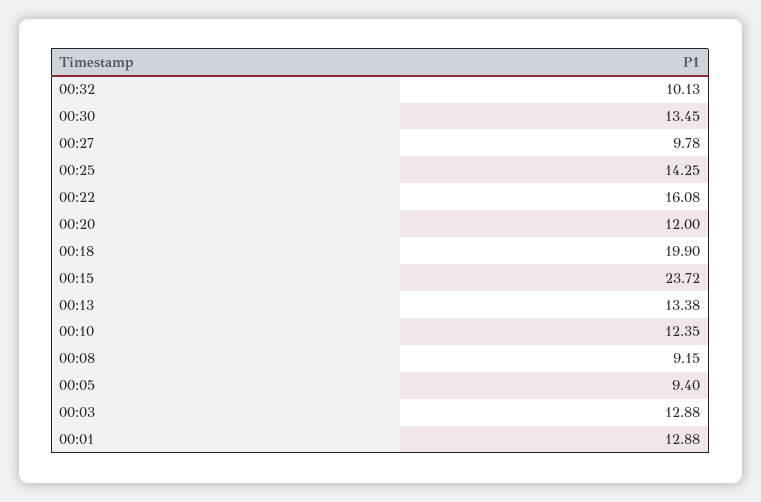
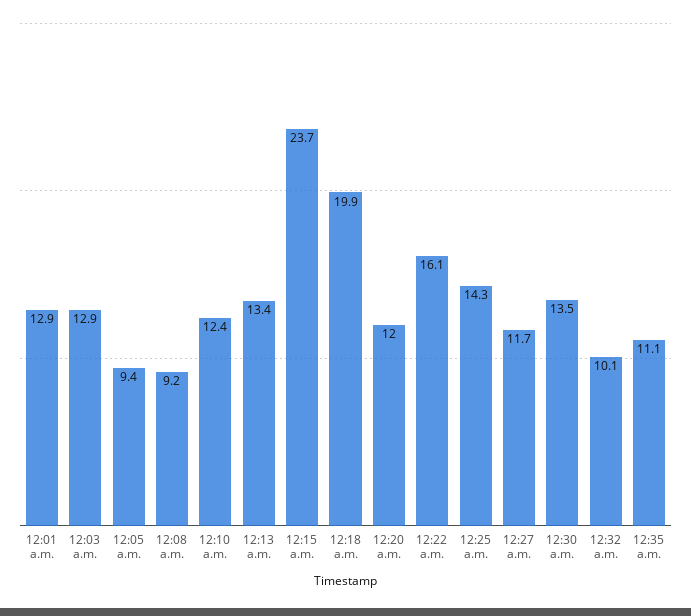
00:27: 9.78 -> 11.7
12:35 a.m.: none -> 11.1

